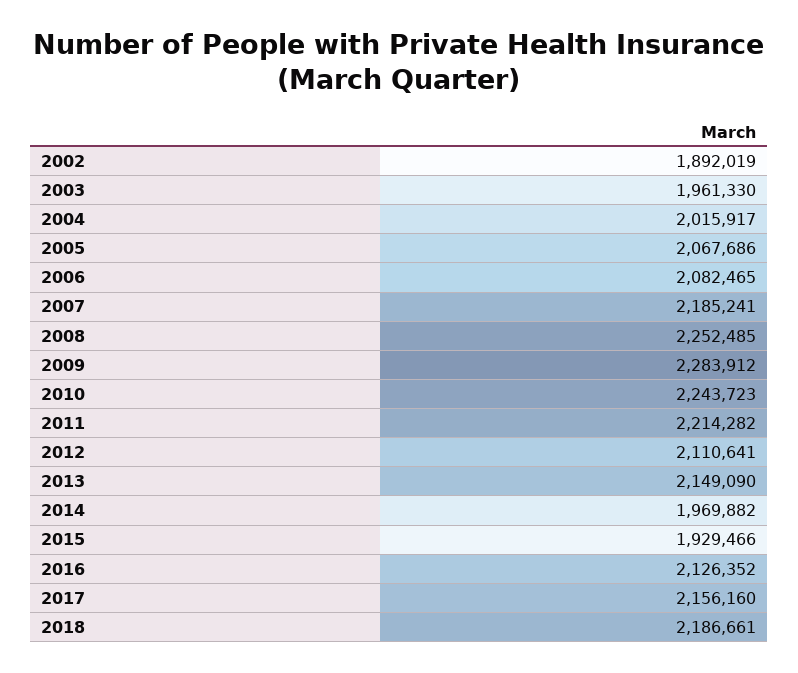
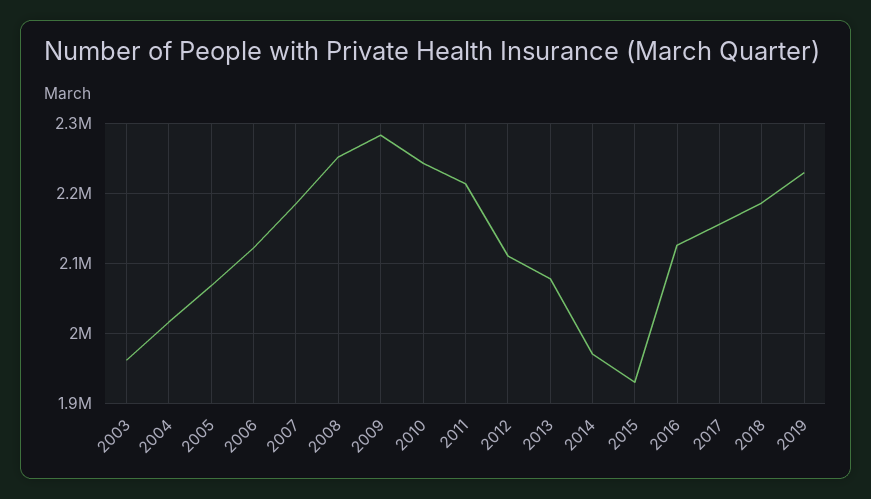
2002: 1892019 -> none
2006: 2082465 -> 2120000
2013: 2149090 -> 2080000
2019: none -> 2230000

